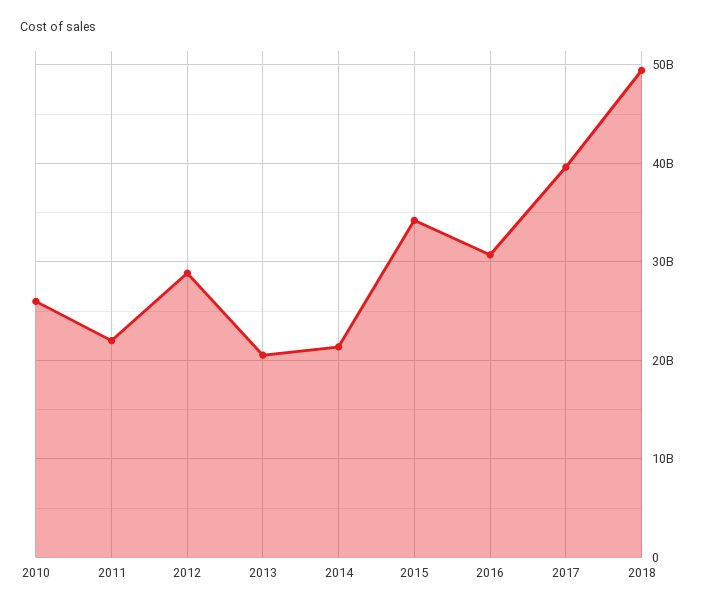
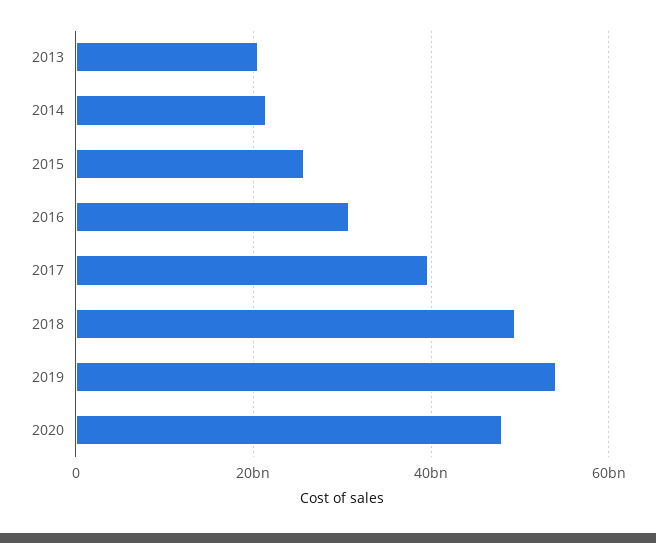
2010: 26000000000 -> none
2011: 22000000000 -> none
2012: 29000000000 -> none
2015: 34000000000 -> 26000000000
2019: none -> 54000000000
2020: none -> 48000000000

